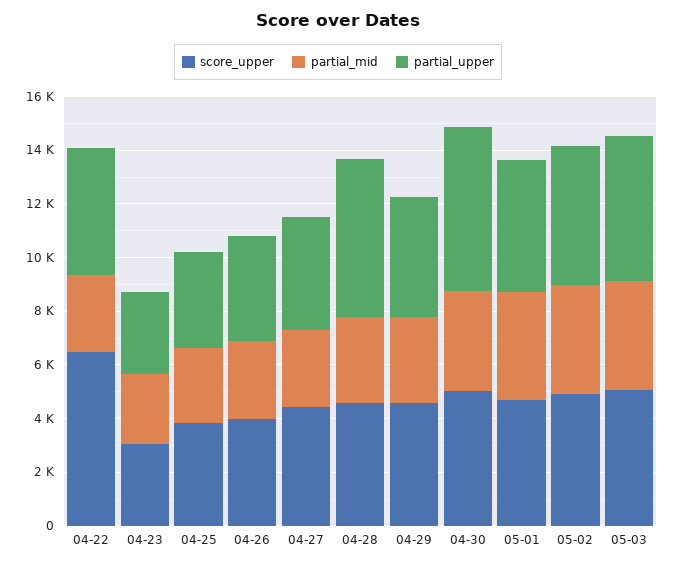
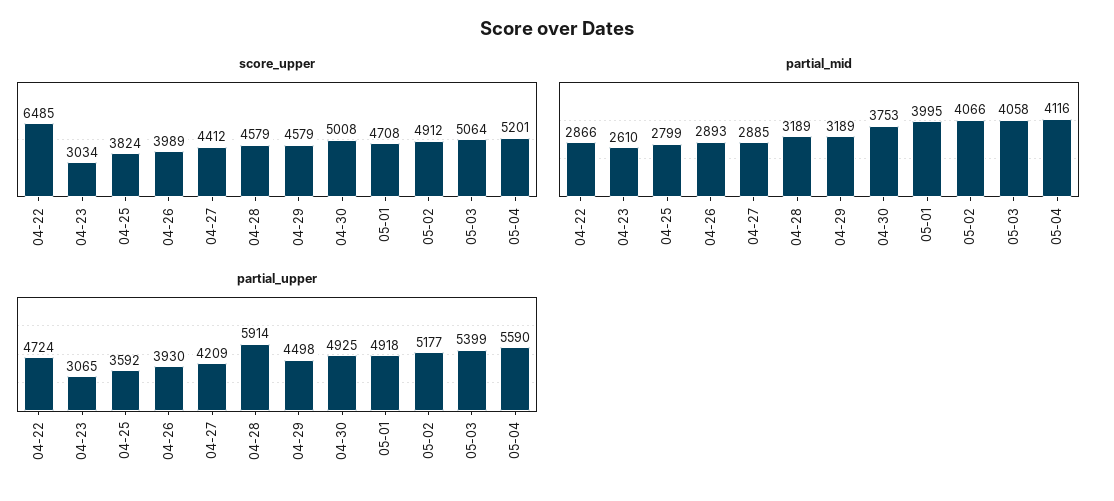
partial_upper, 04-30: 6000 -> 4925
score_upper, 05-04: none -> 5201
partial_mid, 05-04: none -> 4116
partial_upper, 05-04: none -> 5590

